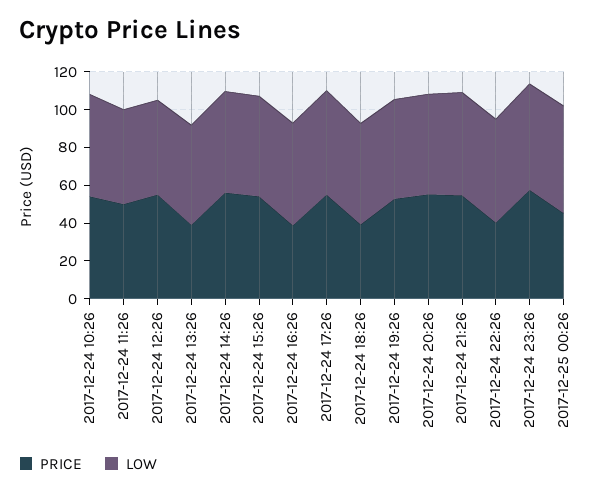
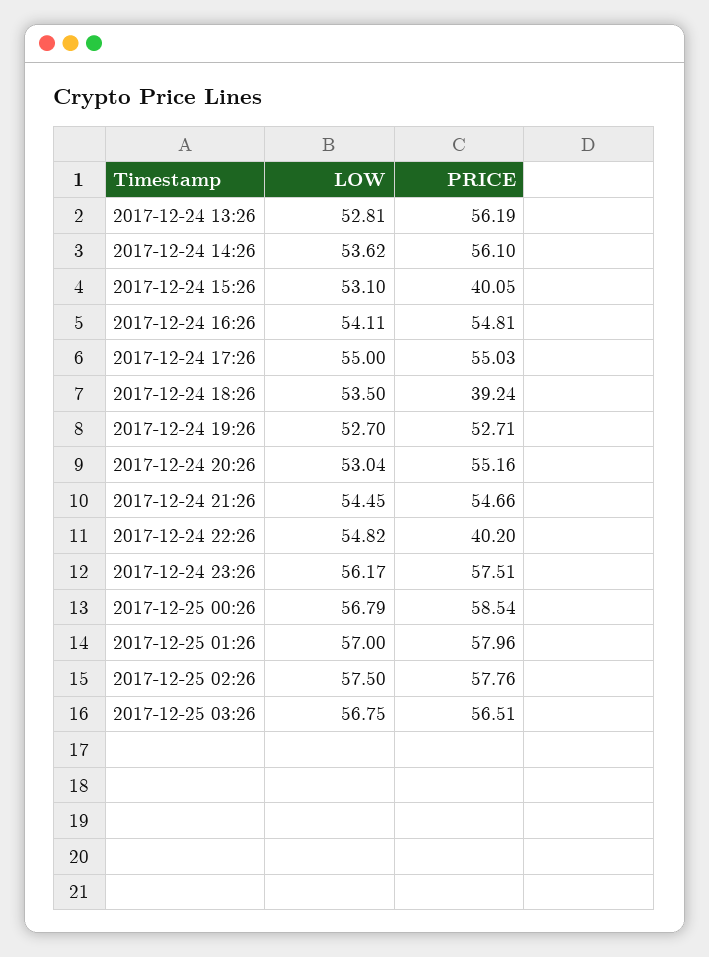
PRICE, 2017-12-24 10:26: 55 -> none
LOW, 2017-12-24 10:26: 55 -> none
PRICE, 2017-12-24 11:26: 50 -> none
LOW, 2017-12-24 11:26: 50 -> none
PRICE, 2017-12-24 12:26: 55 -> none
LOW, 2017-12-24 12:26: 50 -> none
PRICE, 2017-12-24 13:26: 40 -> 56.19
PRICE, 2017-12-24 15:26: 55 -> 40.05
PRICE, 2017-12-24 16:26: 40 -> 54.81
PRICE, 2017-12-25 00:26: 45 -> 58.54
LOW, 2017-12-25 01:26: none -> 57
PRICE, 2017-12-25 01:26: none -> 57.96
LOW, 2017-12-25 02:26: none -> 57.5
PRICE, 2017-12-25 02:26: none -> 57.76
LOW, 2017-12-25 03:26: none -> 56.75
PRICE, 2017-12-25 03:26: none -> 56.51

